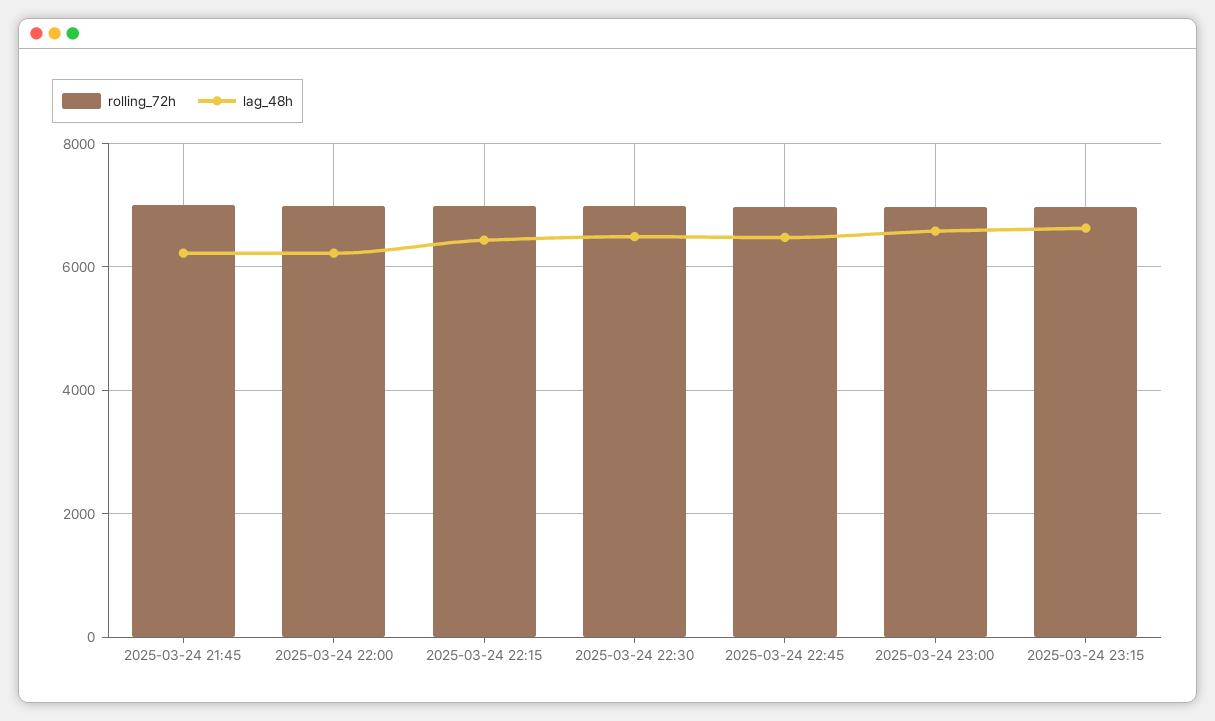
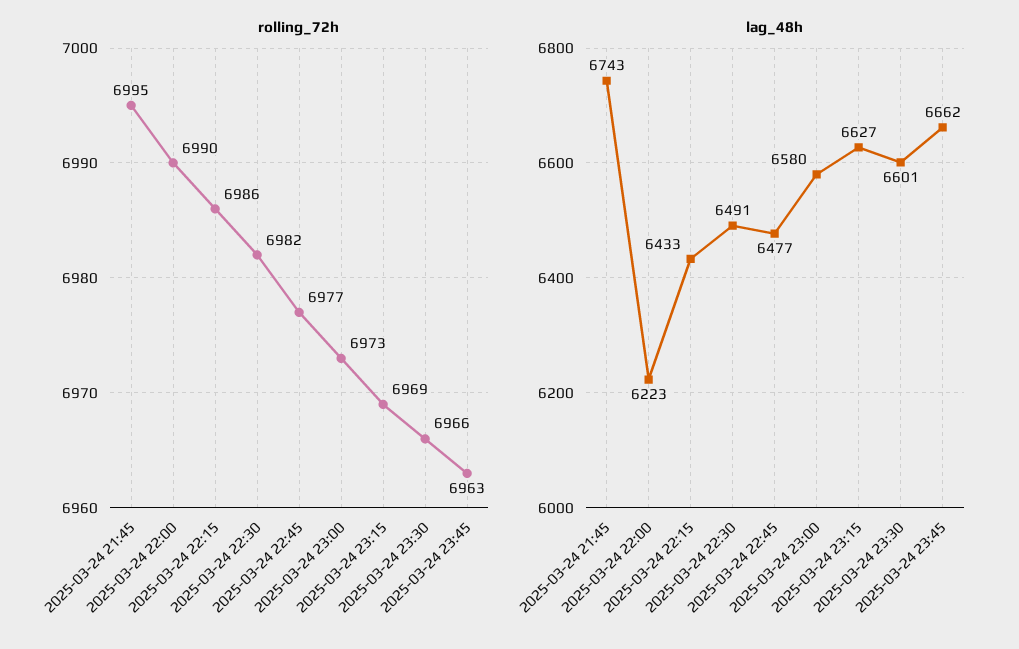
lag_48h, 2025-03-24 21:45: 6200 -> 6743
rolling_72h, 2025-03-24 23:30: none -> 6966
rolling_72h, 2025-03-24 23:45: none -> 6963
lag_48h, 2025-03-24 23:30: none -> 6601
lag_48h, 2025-03-24 23:45: none -> 6662

